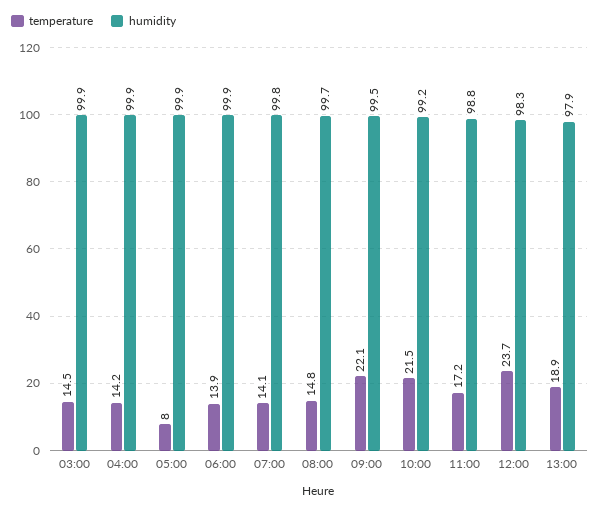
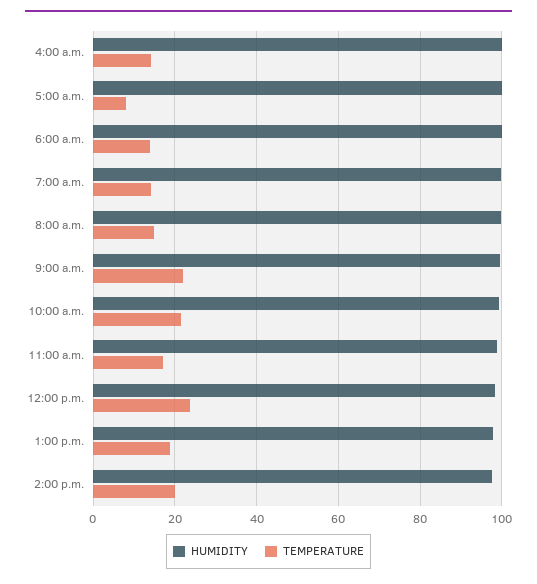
temperature, 03:00: 14.5 -> none
humidity, 03:00: 99.9 -> none
humidity, 2:00 p.m.: none -> 98
temperature, 2:00 p.m.: none -> 20

